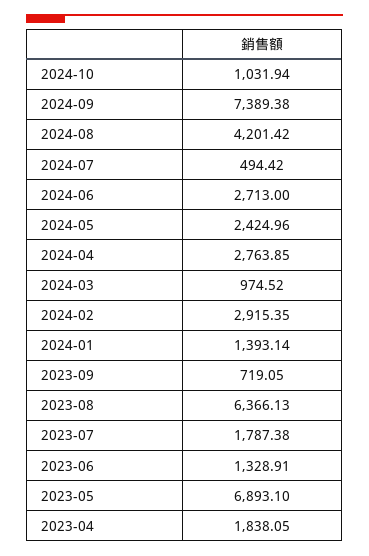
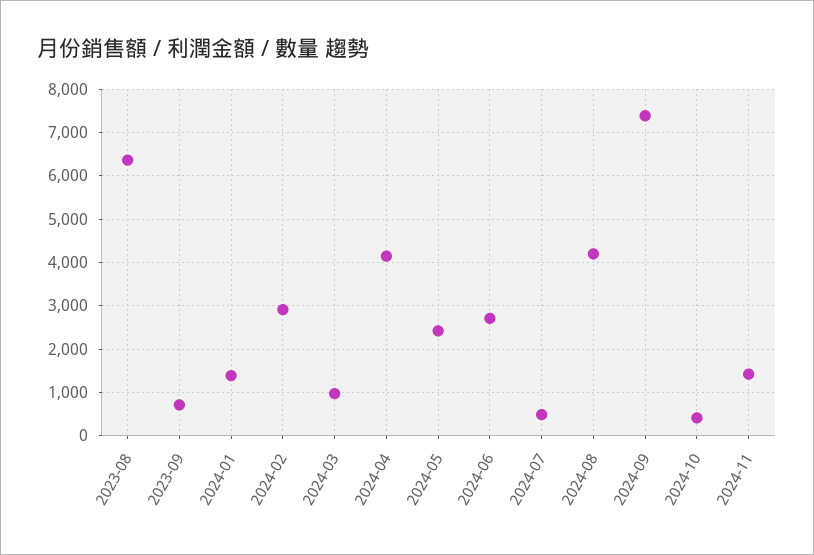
2024-10: 1031.94 -> 400
2024-04: 2763.85 -> 4200
2023-07: 1787.38 -> none
2023-06: 1328.91 -> none
2023-05: 6893.1 -> none
2023-04: 1838.05 -> none
2024-11: none -> 1400

